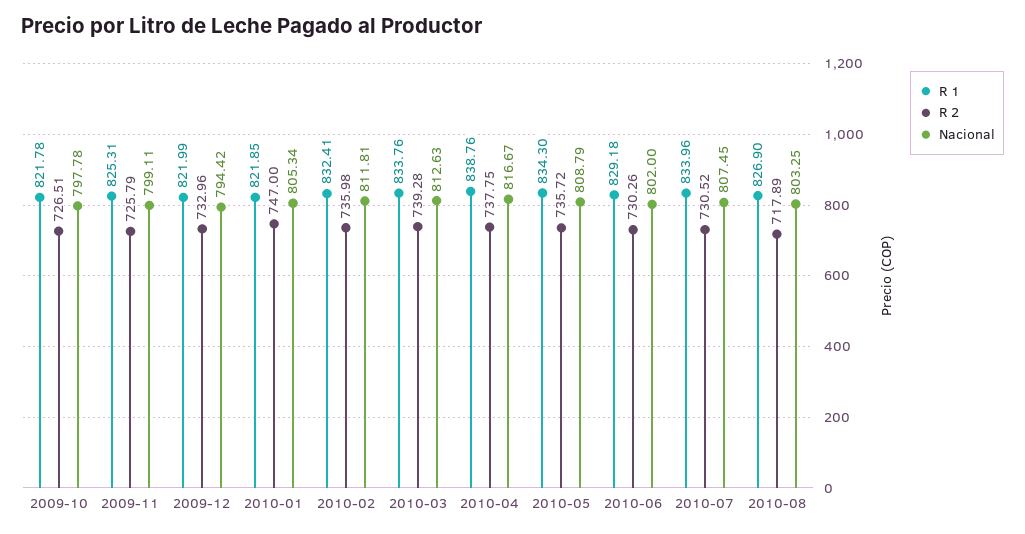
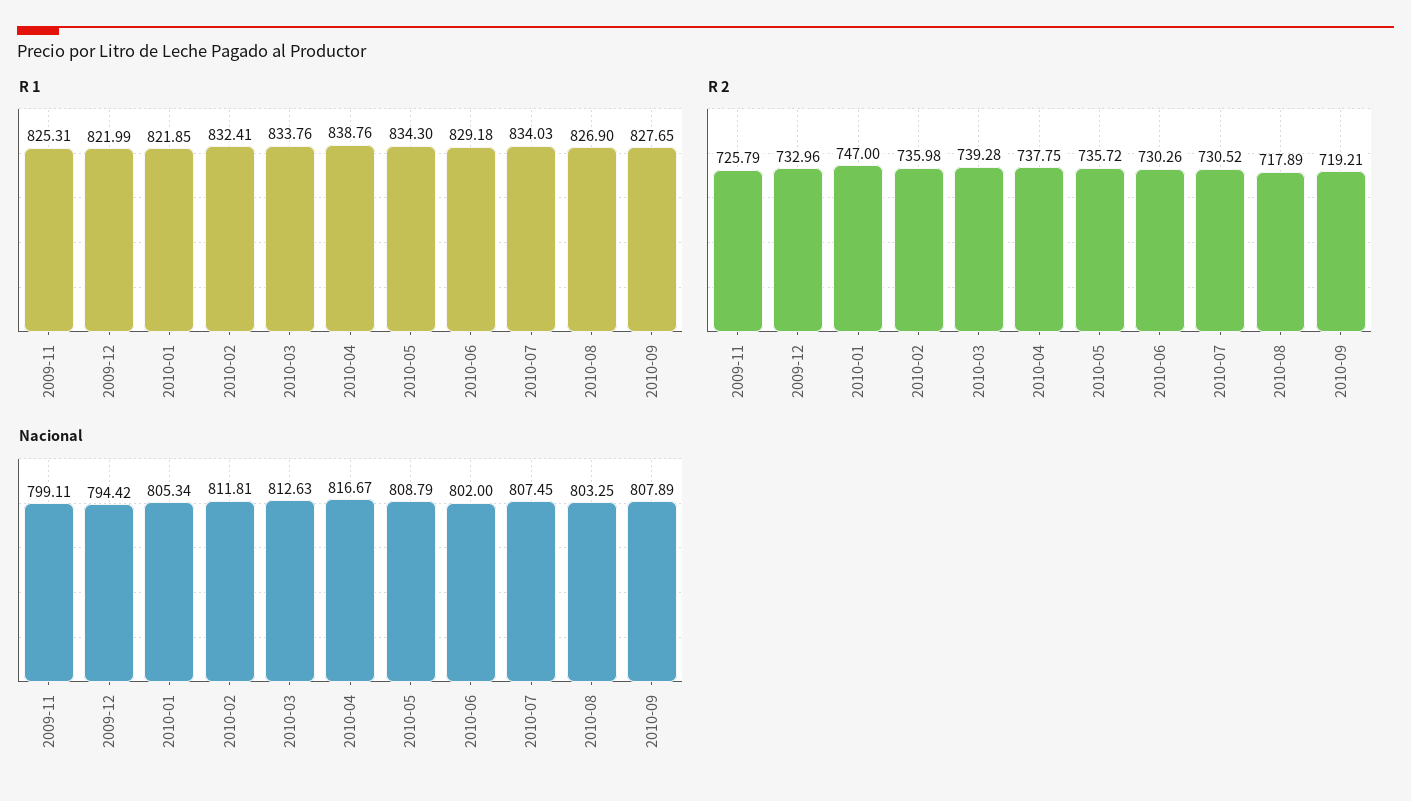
R 1, 2009-10: 821.78 -> none
R 2, 2009-10: 726.51 -> none
Nacional, 2009-10: 797.78 -> none
R 1, 2010-07: 833.96 -> 834.03
R 1, 2010-09: none -> 827.65
R 2, 2010-09: none -> 719.21
Nacional, 2010-09: none -> 807.89

